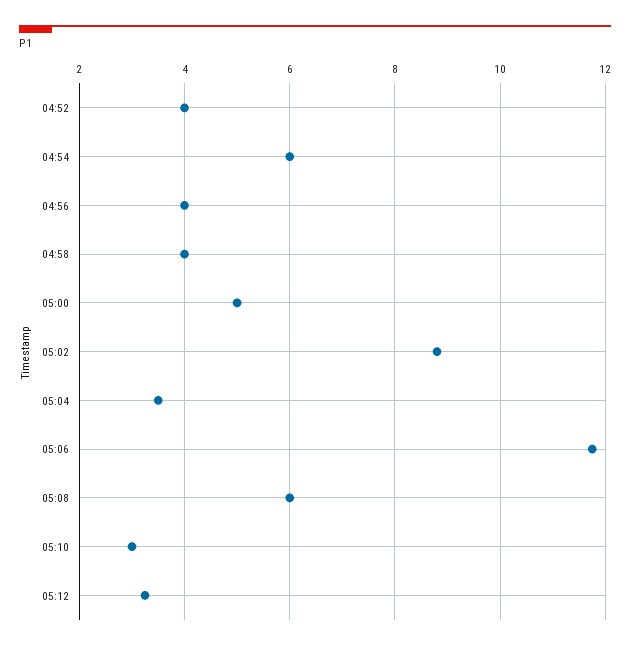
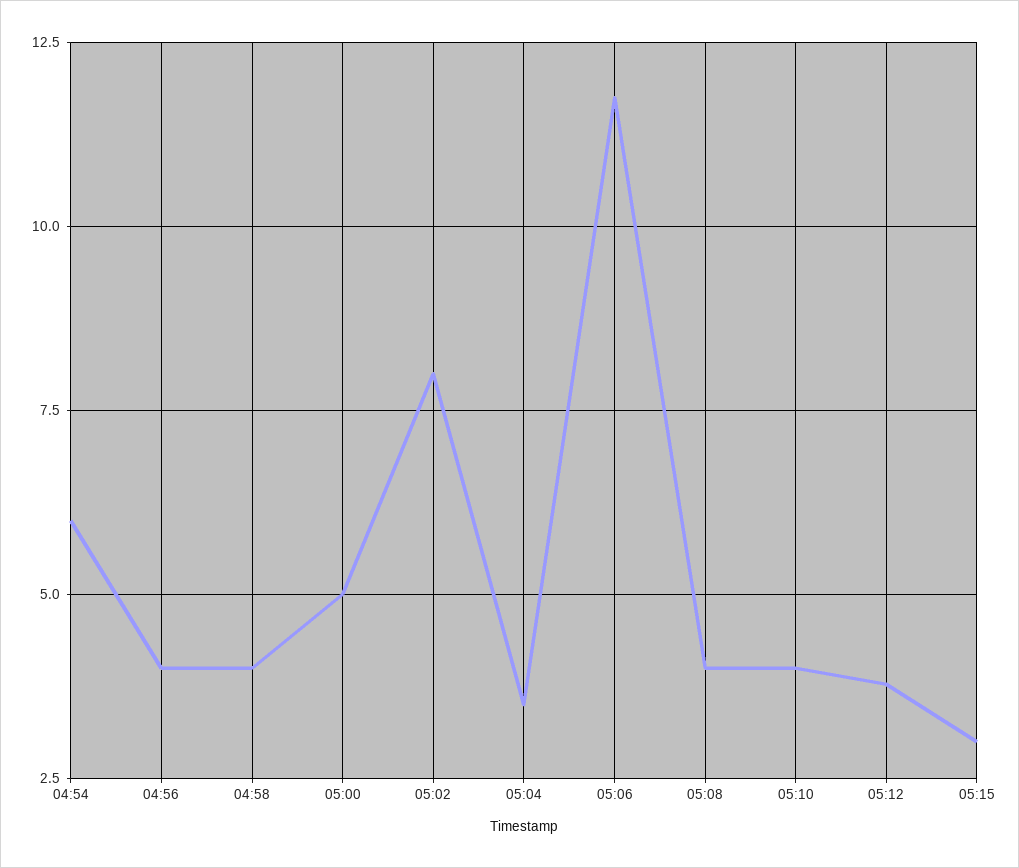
04:52: 4 -> none
05:02: 8.8 -> 8
05:08: 6 -> 4
05:10: 3 -> 4
05:12: 3.2 -> 3.75
05:15: none -> 3

